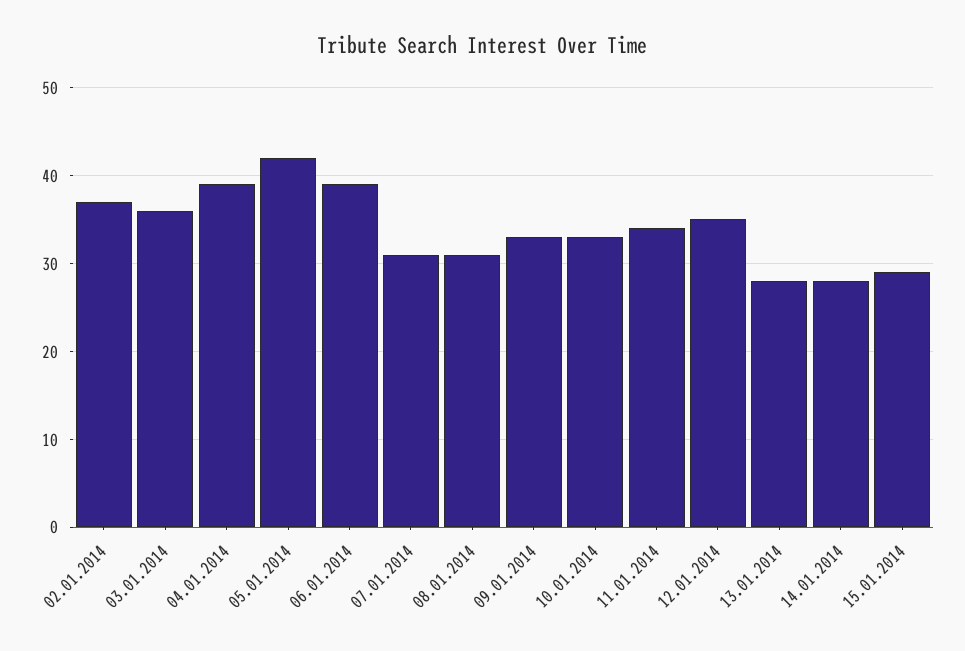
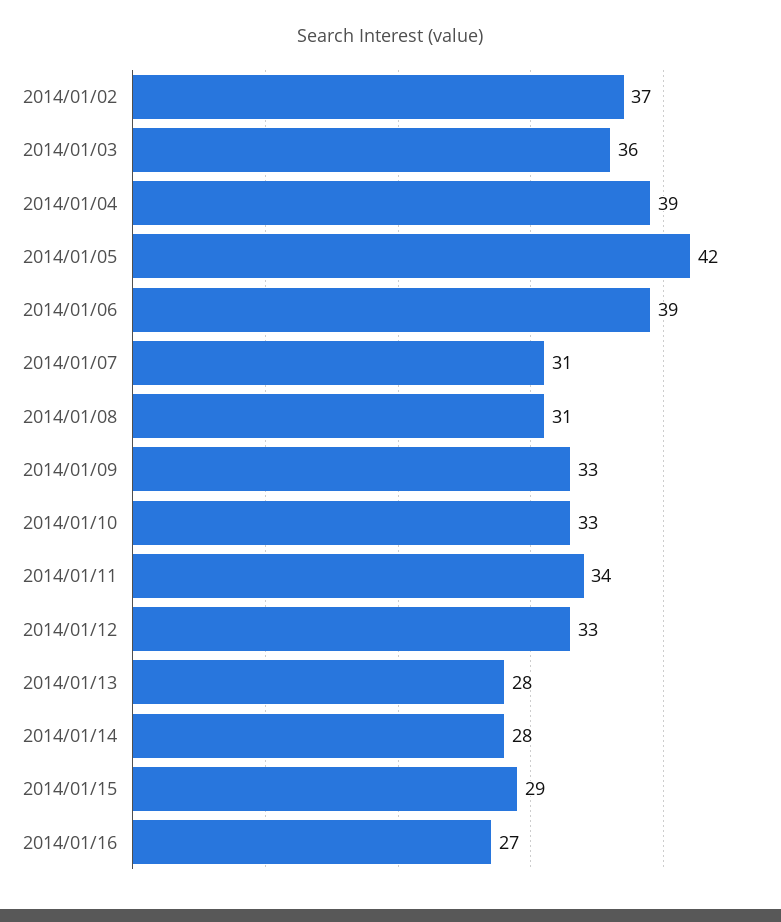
12.01.2014: 35 -> 33
2014/01/16: none -> 27

